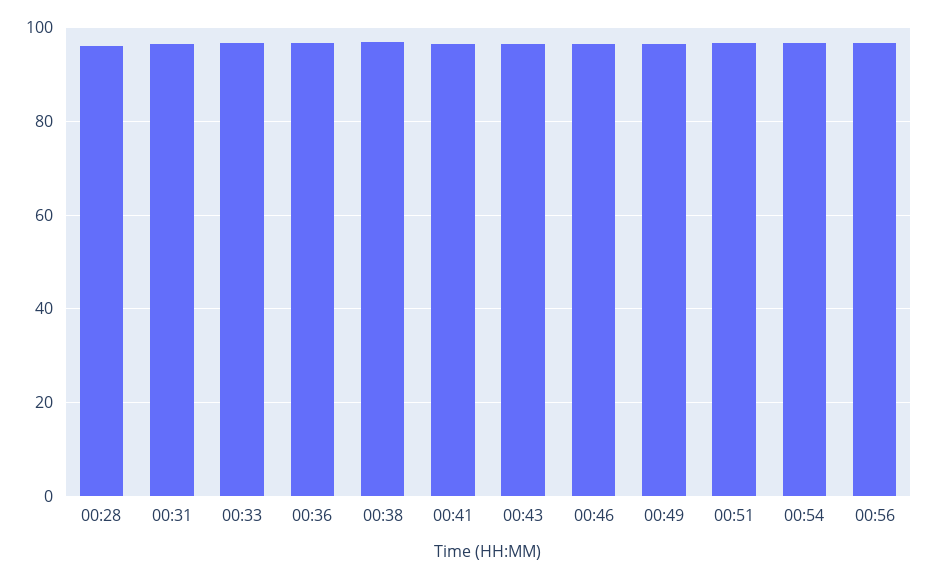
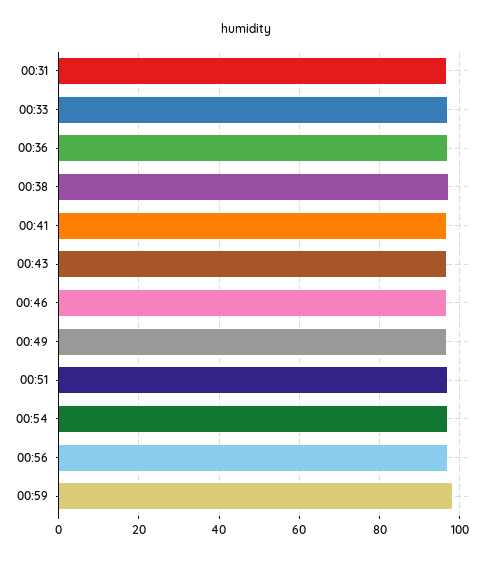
00:28: 96 -> none
00:59: none -> 98

